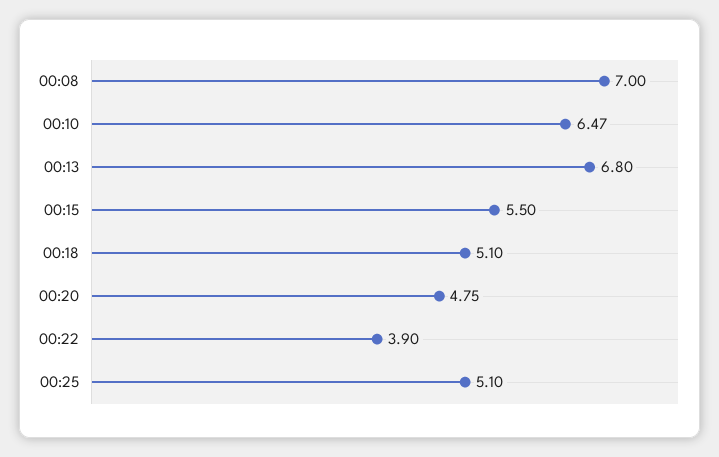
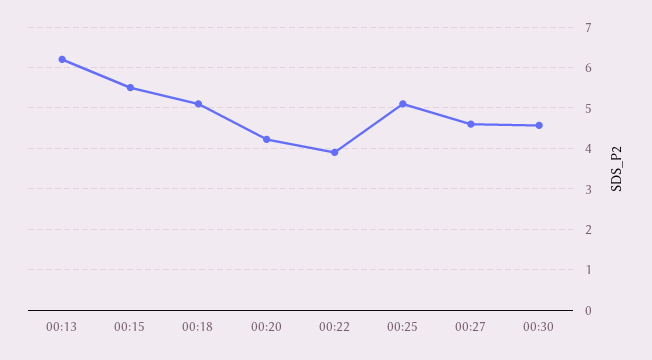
00:08: 7 -> none
00:10: 6.47 -> none
00:13: 6.8 -> 6.2
00:20: 4.75 -> 4.2
00:27: none -> 4.6
00:30: none -> 4.6

